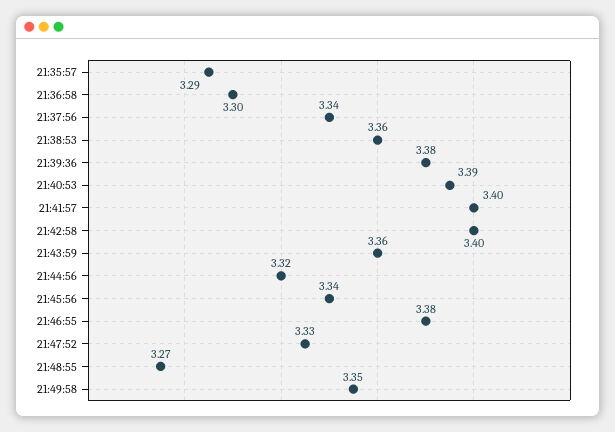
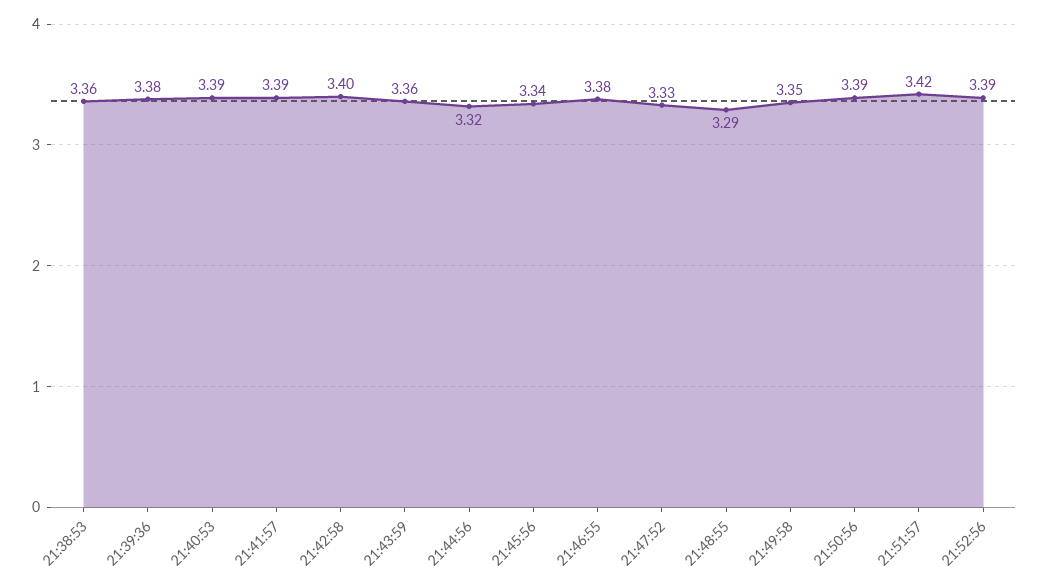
21:35:57: 3.29 -> none
21:36:58: 3.3 -> none
21:37:56: 3.34 -> none
21:41:57: 3.4 -> 3.39
21:48:55: 3.27 -> 3.29
21:50:56: none -> 3.39
21:51:57: none -> 3.42
21:52:56: none -> 3.39

